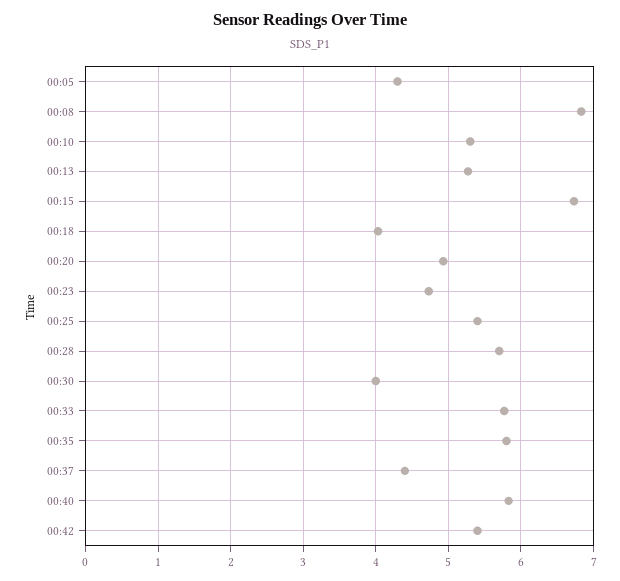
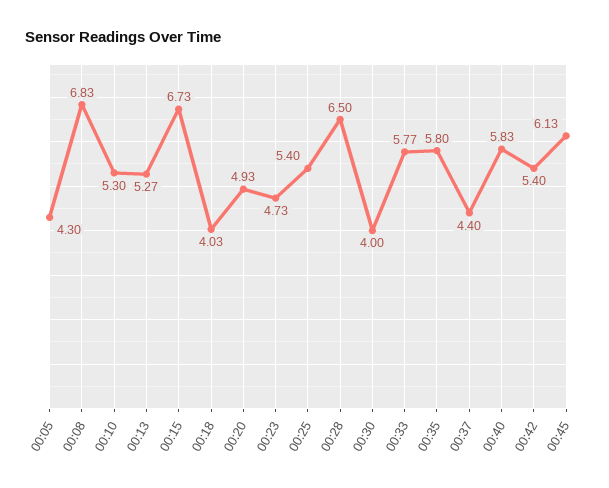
00:28: 5.7 -> 6.5
00:45: none -> 6.13

